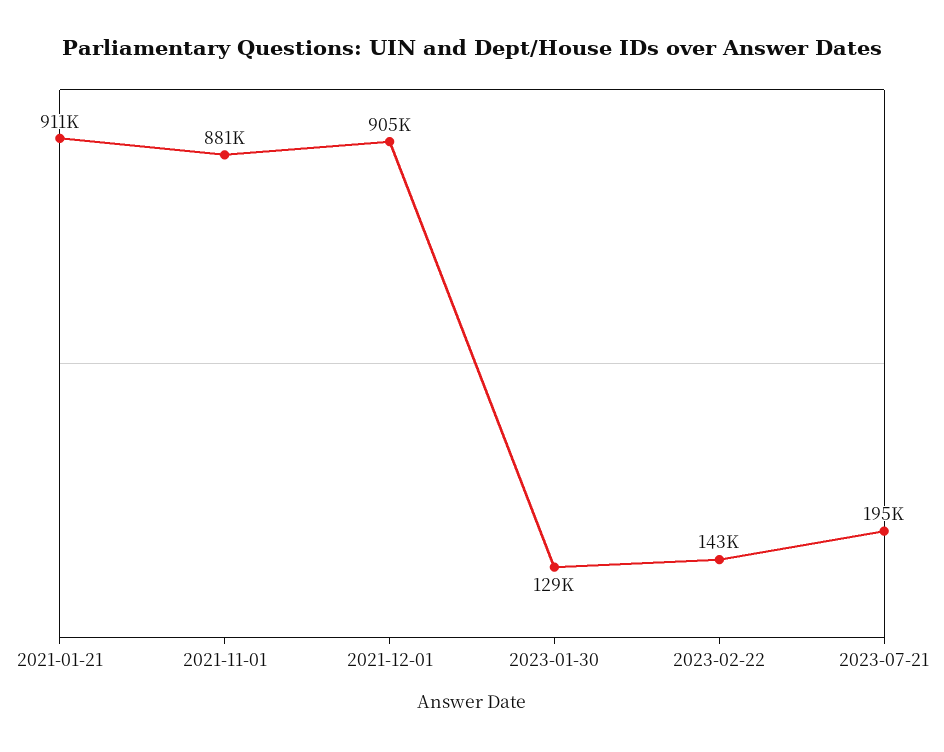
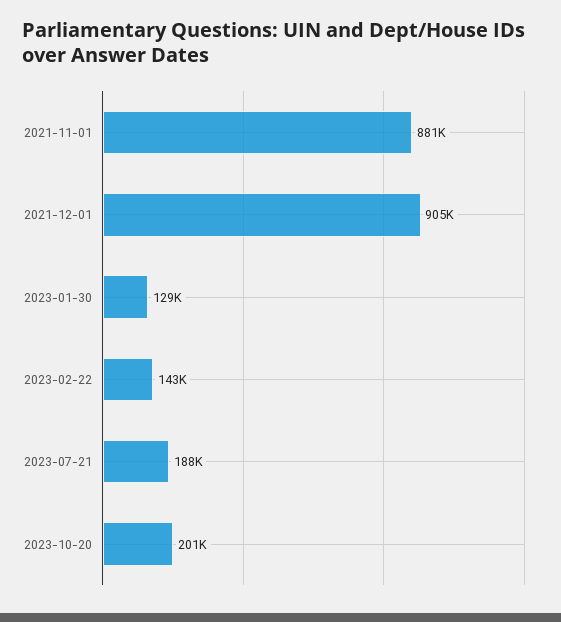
2021-01-21: 911000 -> none
2023-07-21: 195000 -> 188000
2023-10-20: none -> 201000

